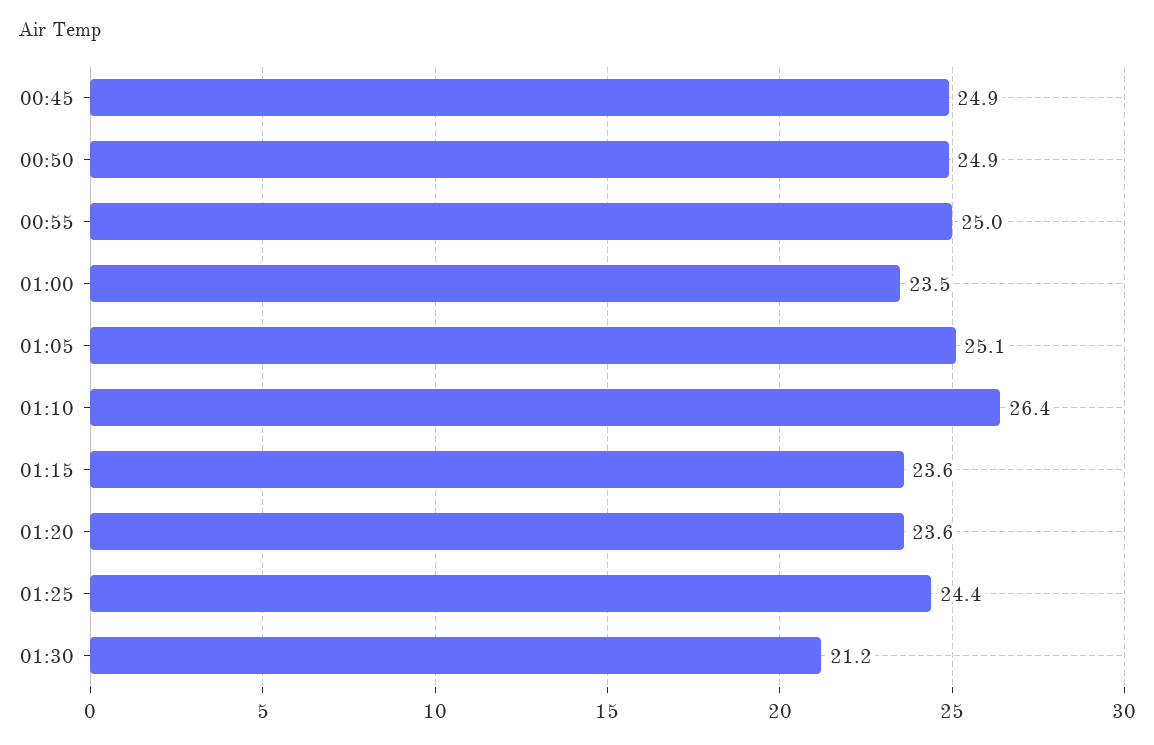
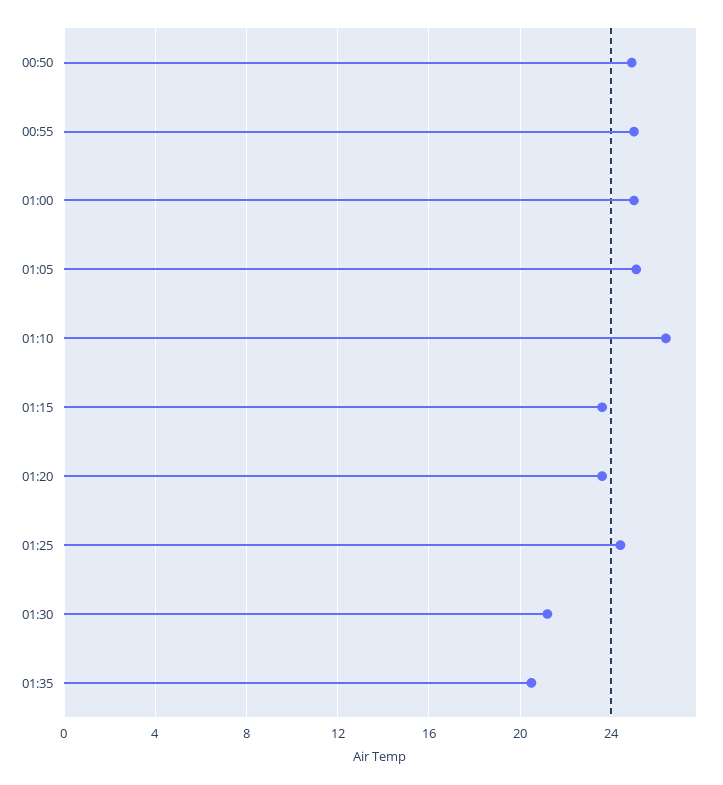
00:45: 24.9 -> none
01:00: 23.5 -> 25
01:35: none -> 20.5

